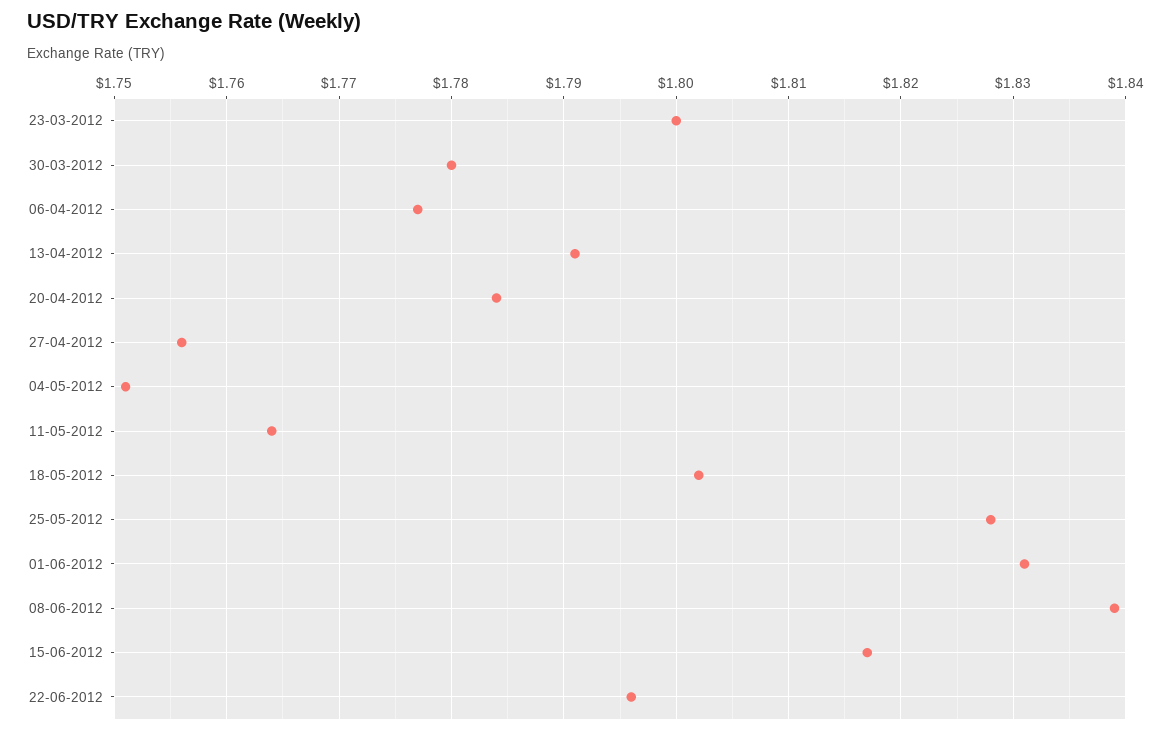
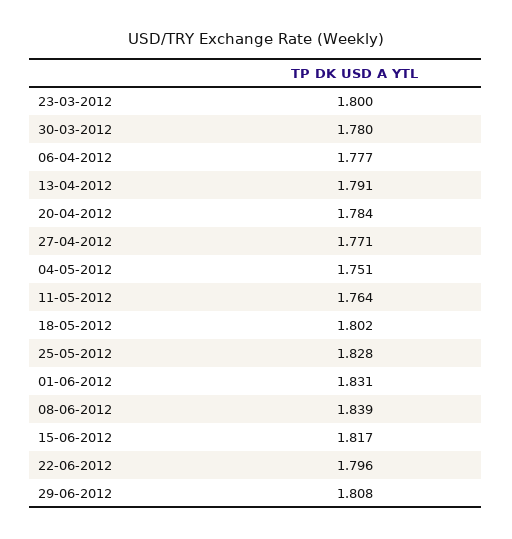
27-04-2012: 1.756 -> 1.771
29-06-2012: none -> 1.808

